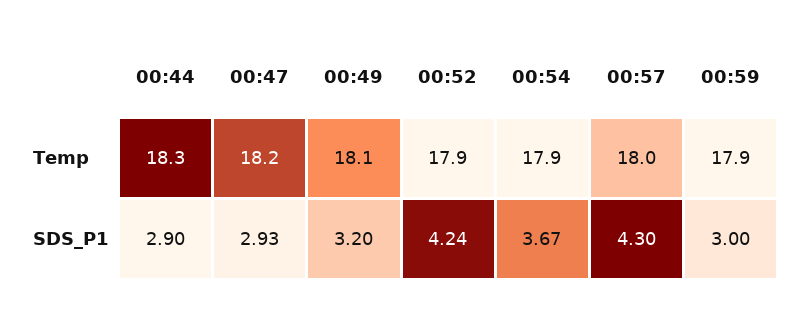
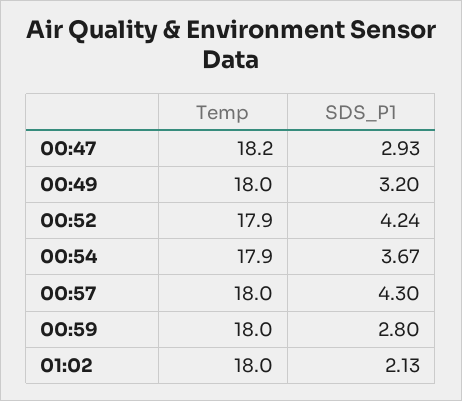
00:44, Temp: 18.3 -> none
00:49, Temp: 18.1 -> 18
00:59, Temp: 17.9 -> 18
00:44, SDS_P1: 2.9 -> none
00:59, SDS_P1: 3 -> 2.8
01:02, Temp: none -> 18
01:02, SDS_P1: none -> 2.13

